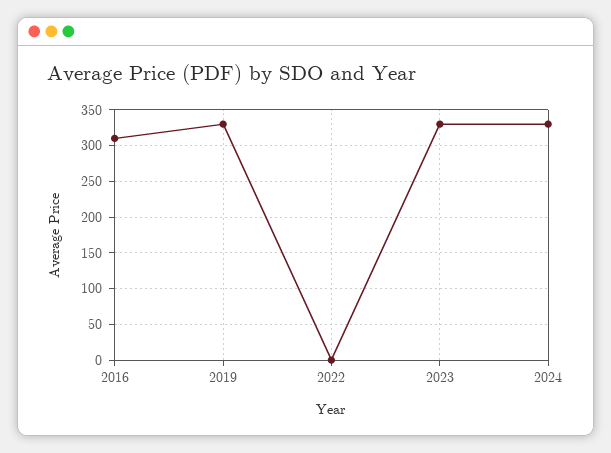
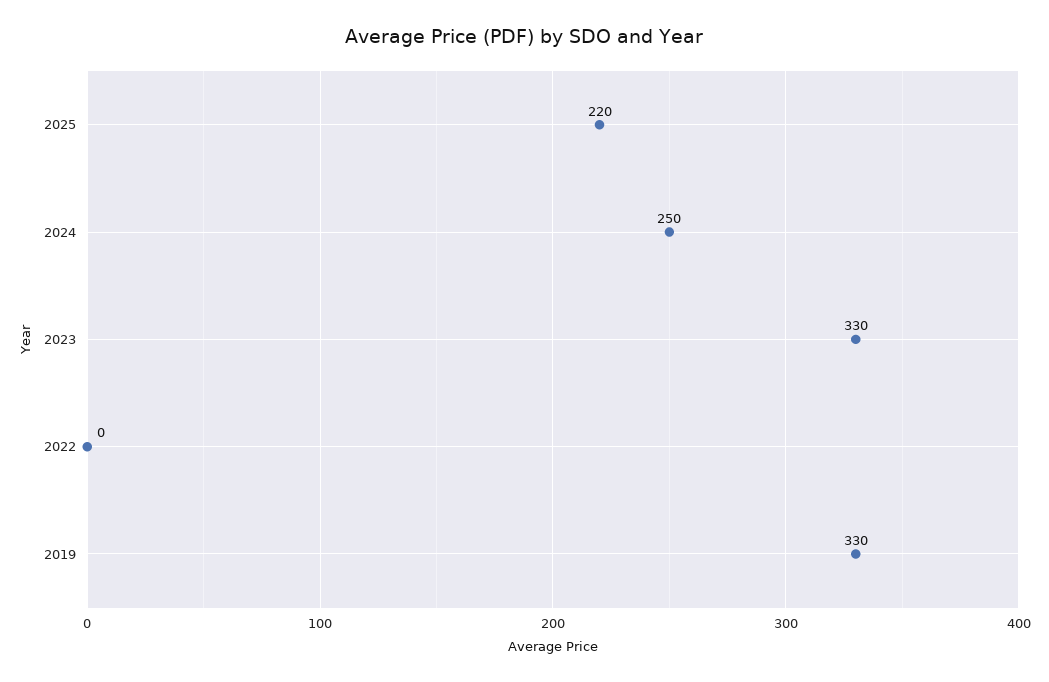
2016: 310 -> none
2024: 330 -> 250
2025: none -> 220

